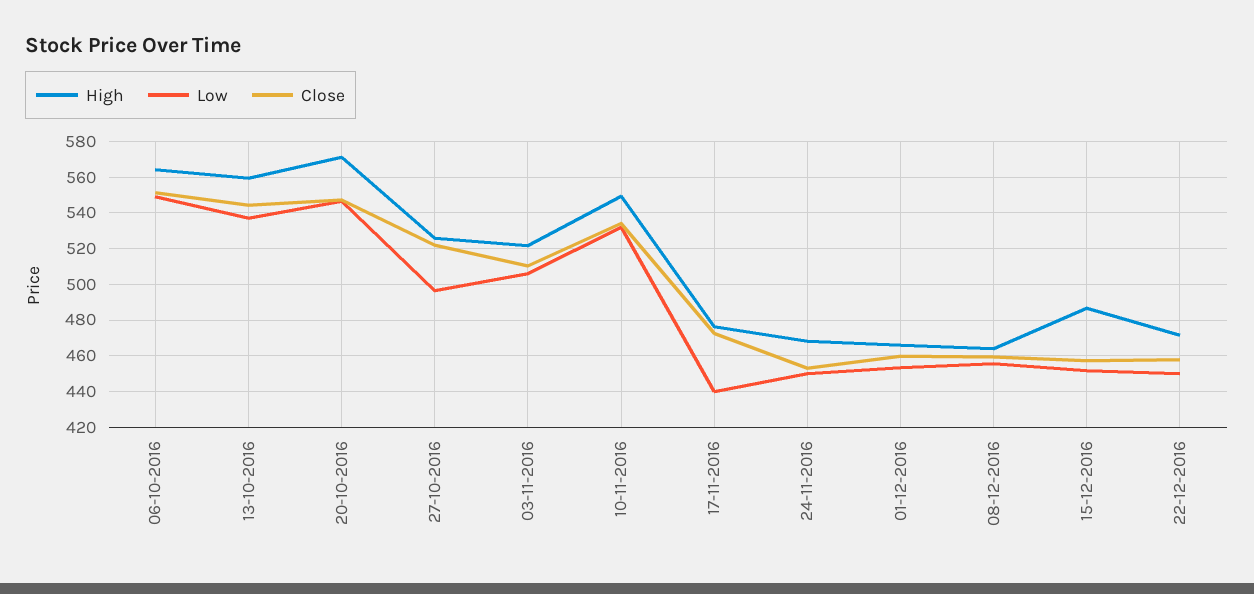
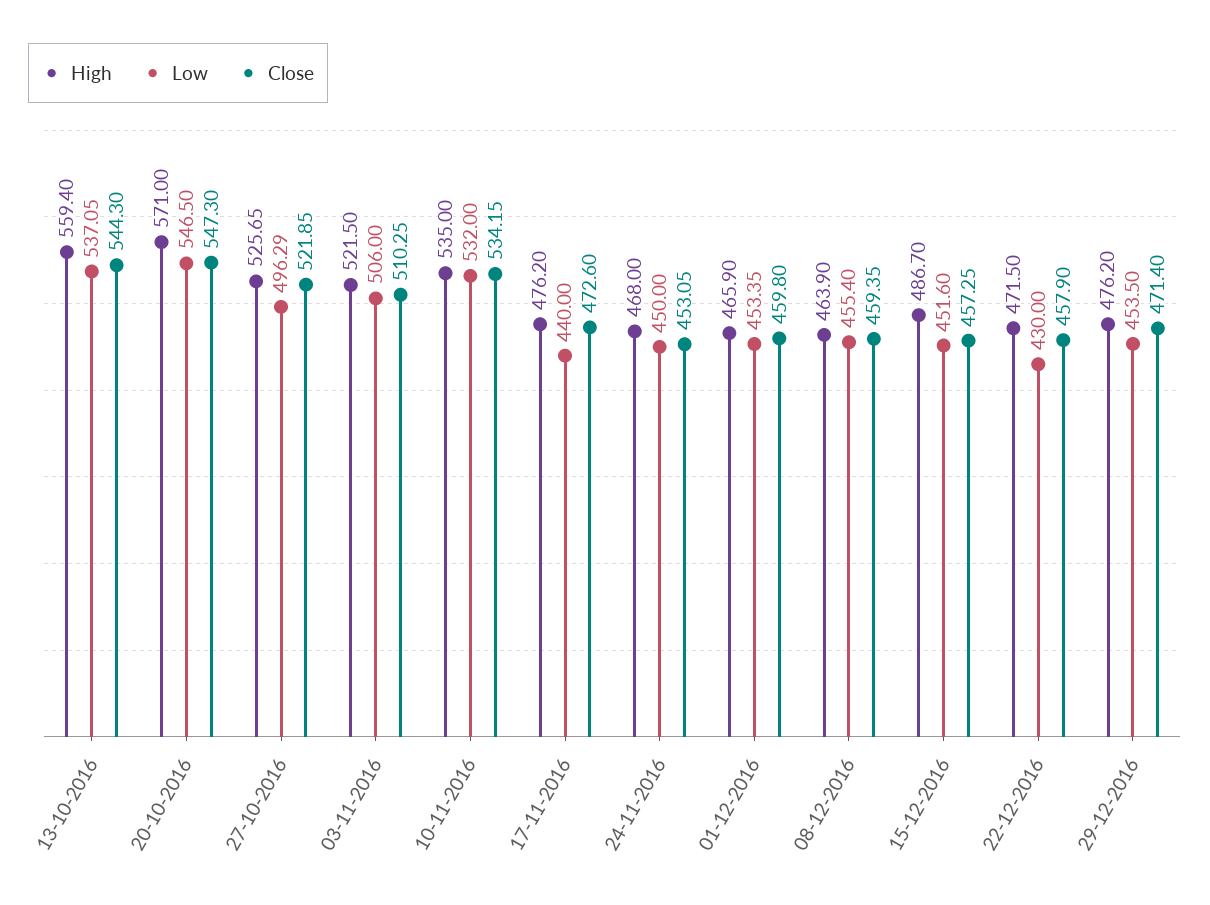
High, 06-10-2016: 565 -> none
Low, 06-10-2016: 550 -> none
Close, 06-10-2016: 550 -> none
High, 10-11-2016: 550 -> 535
Low, 22-12-2016: 450 -> 430
High, 29-12-2016: none -> 476.2
Low, 29-12-2016: none -> 453.5
Close, 29-12-2016: none -> 471.4

